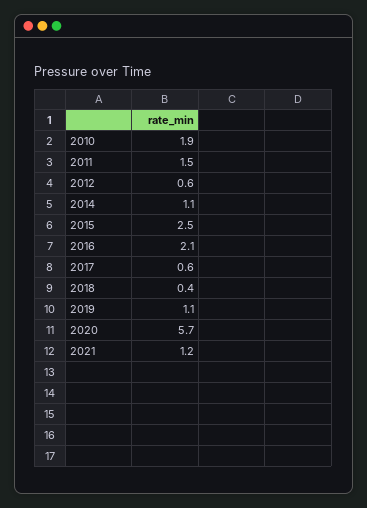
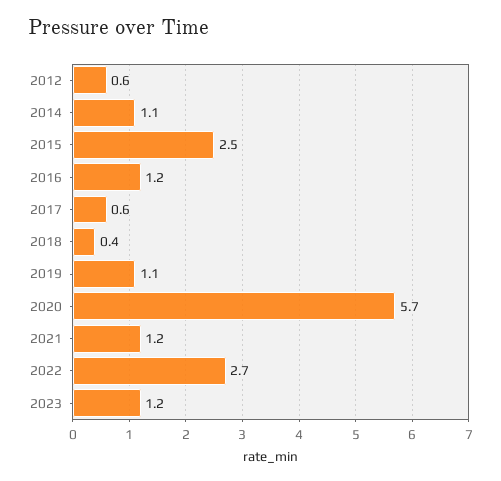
2010: 1.9 -> none
2011: 1.5 -> none
2016: 2.1 -> 1.2
2022: none -> 2.7
2023: none -> 1.2

